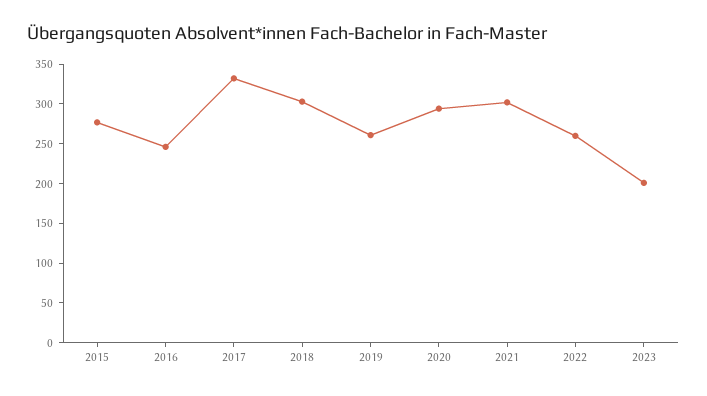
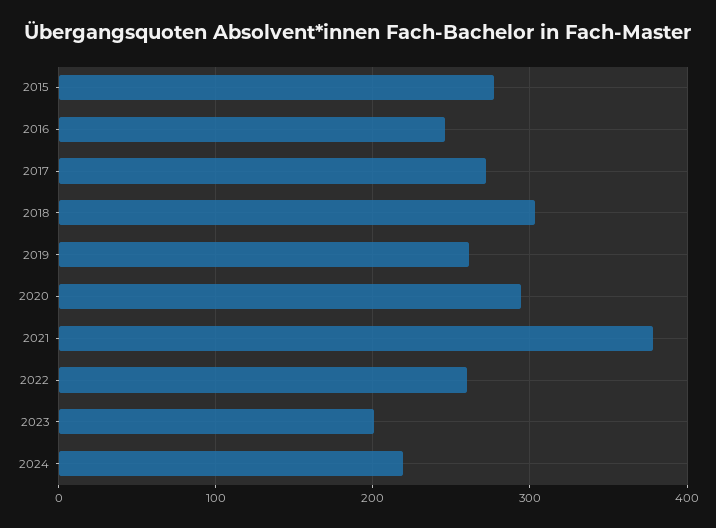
2017: 325 -> 270
2021: 300 -> 380
2024: none -> 220

